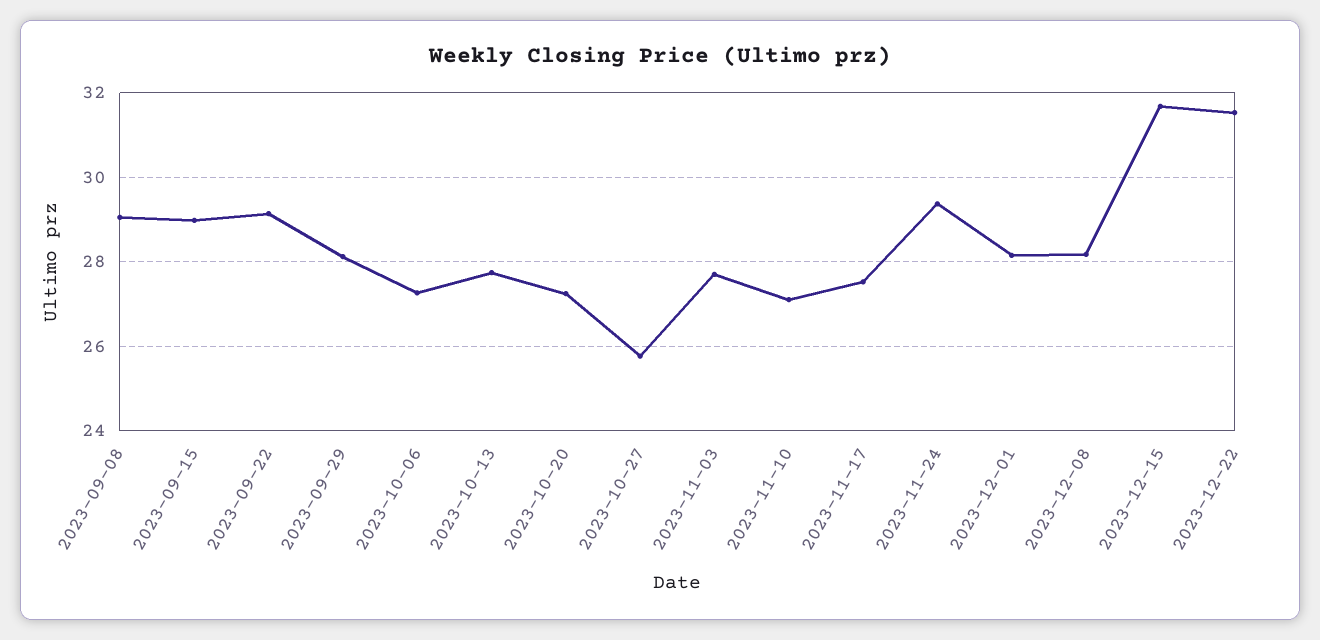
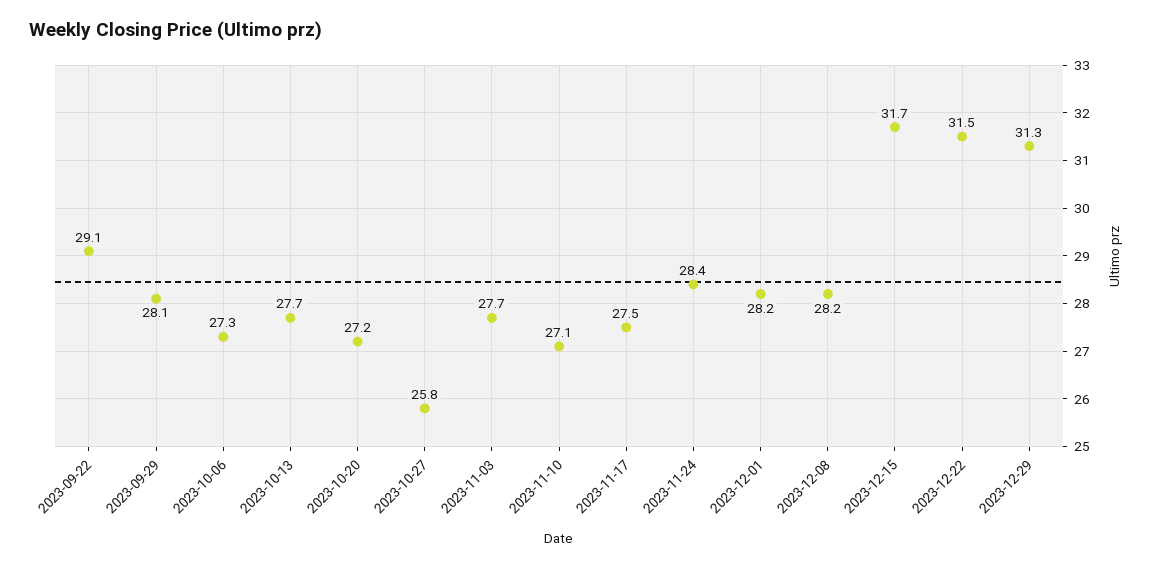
2023-09-08: 29 -> none
2023-09-15: 29 -> none
2023-11-24: 29.4 -> 28.4
2023-12-29: none -> 31.3

